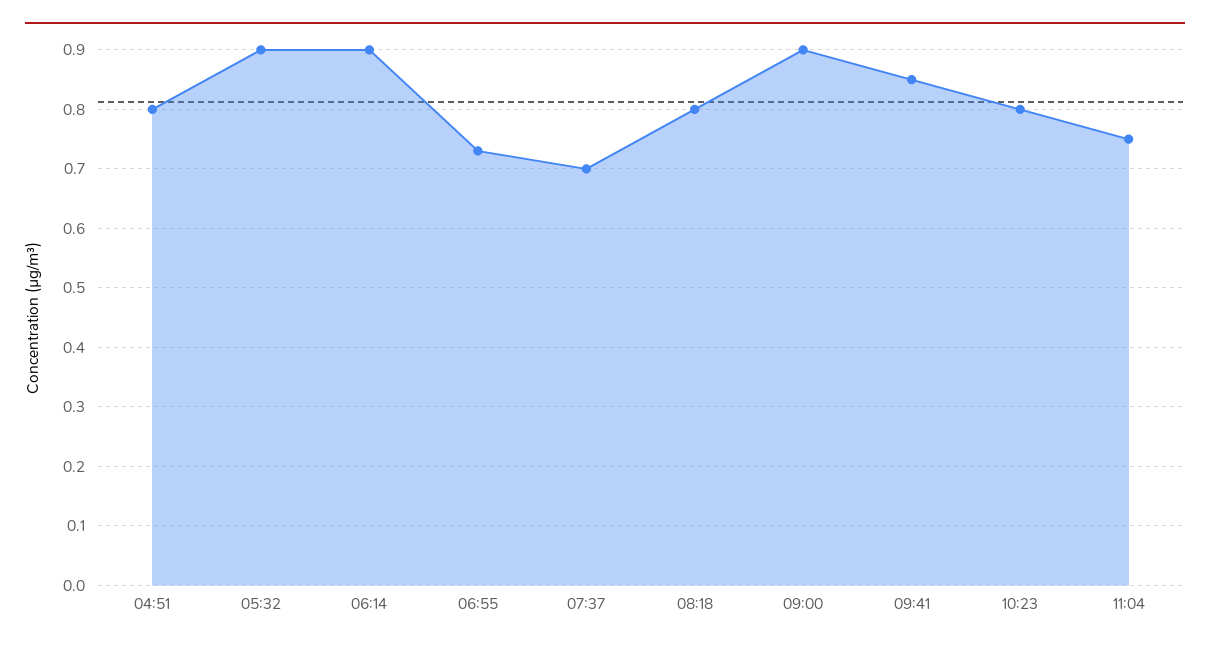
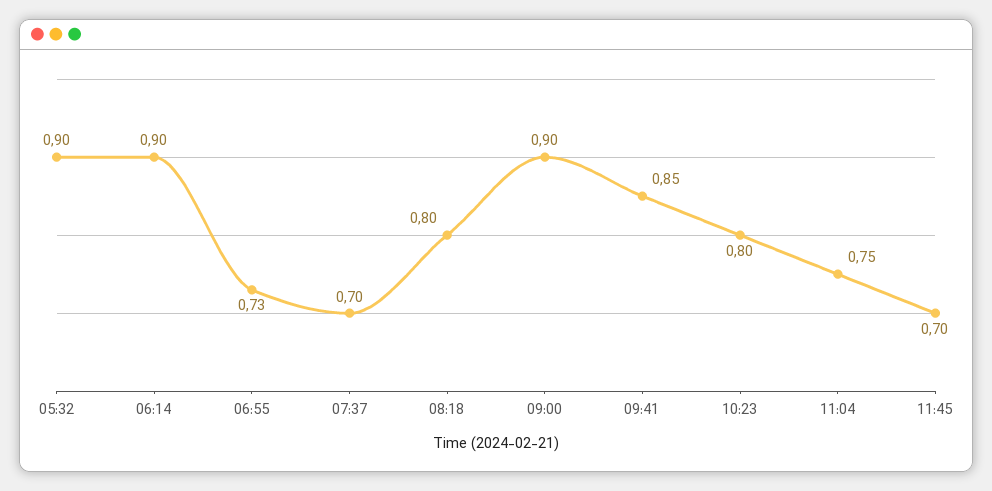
04:51: 0.8 -> none
11:45: none -> 0.7

